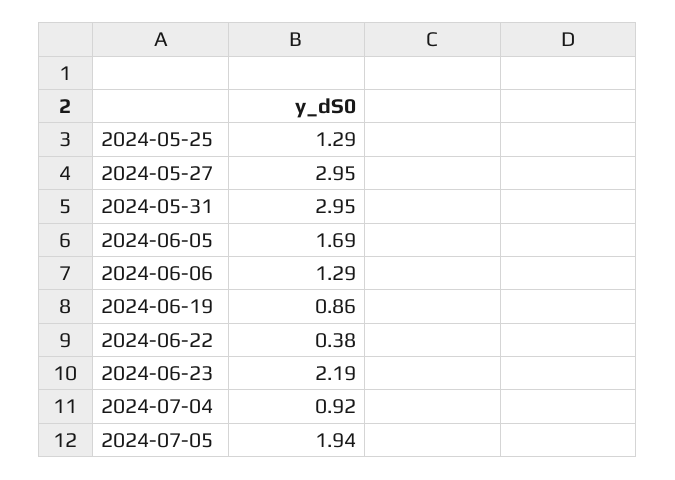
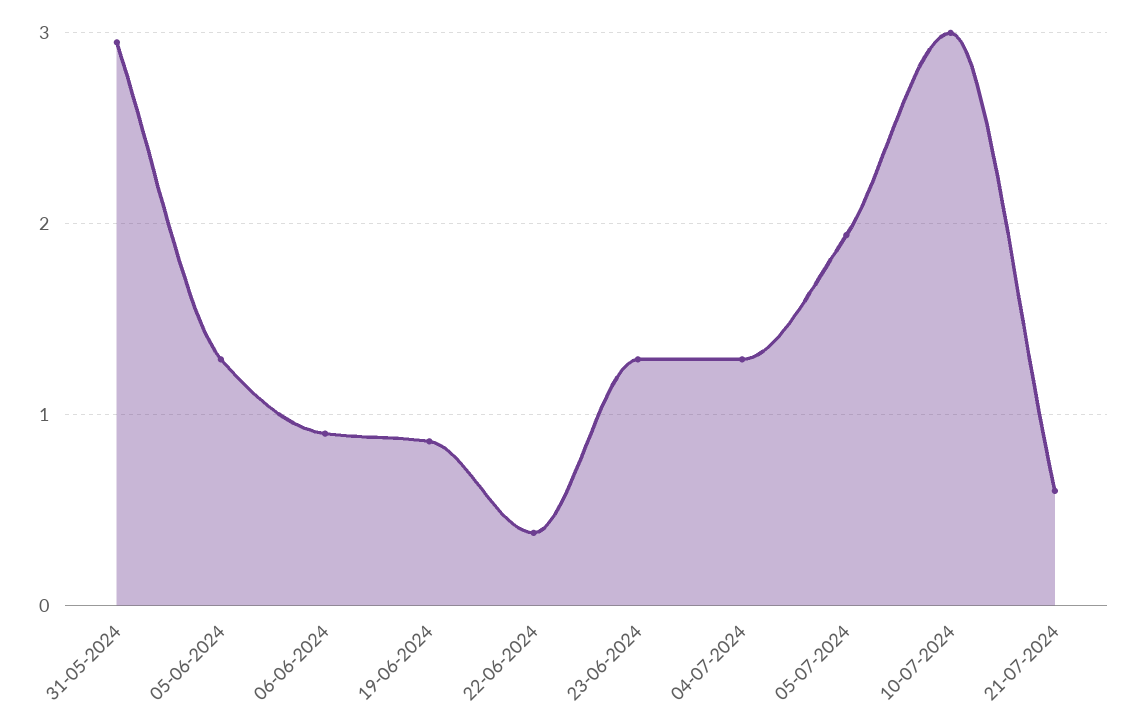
2024-05-25: 1.29 -> none
2024-05-27: 2.95 -> none
2024-06-05: 1.69 -> 1.3
2024-06-06: 1.29 -> 0.9
2024-06-23: 2.19 -> 1.3
2024-07-04: 0.92 -> 1.3
10-07-2024: none -> 3
21-07-2024: none -> 0.6

